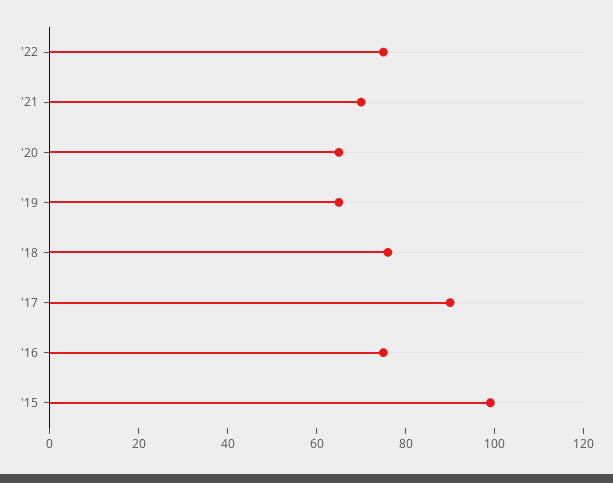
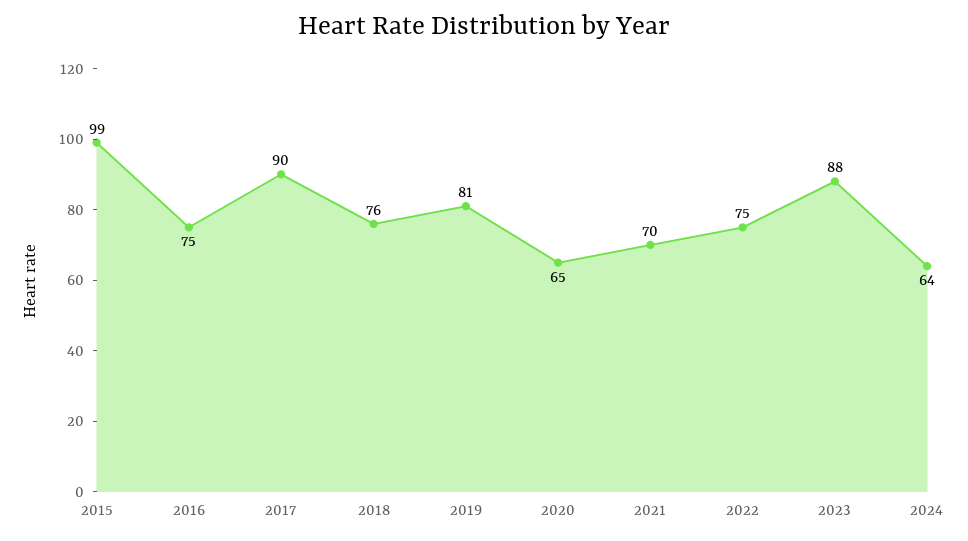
'19: 65 -> 81
2023: none -> 88
2024: none -> 64

